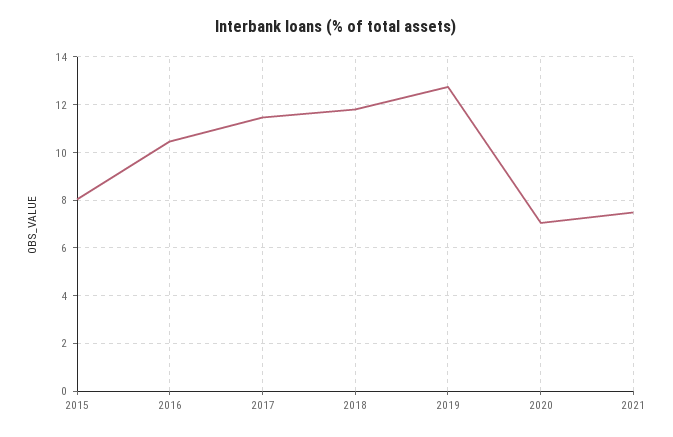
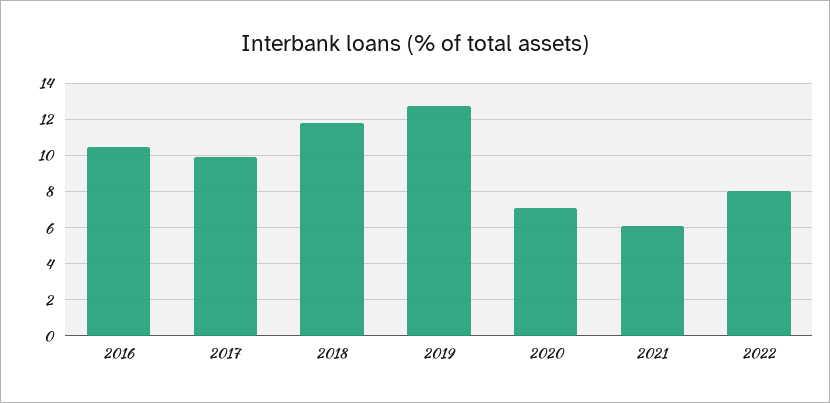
2015: 8 -> none
2017: 11.5 -> 10
2021: 7.5 -> 6
2022: none -> 8

